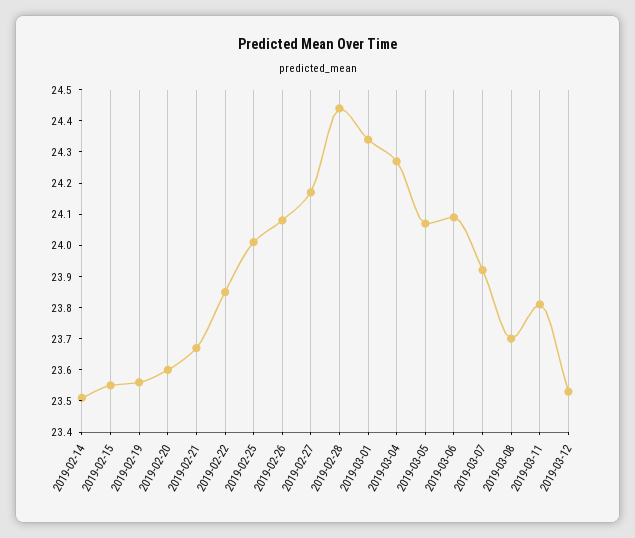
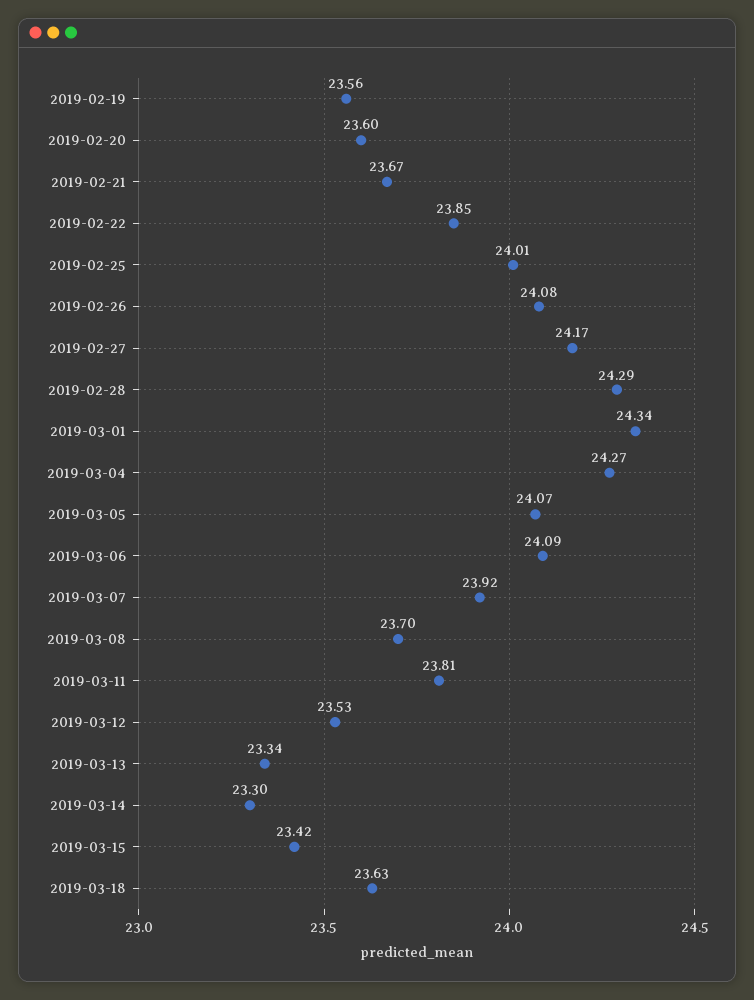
2019-02-14: 23.5 -> none
2019-02-15: 23.55 -> none
2019-02-28: 24.45 -> 24.29
2019-03-13: none -> 23.34
2019-03-14: none -> 23.3
2019-03-15: none -> 23.42
2019-03-18: none -> 23.63

